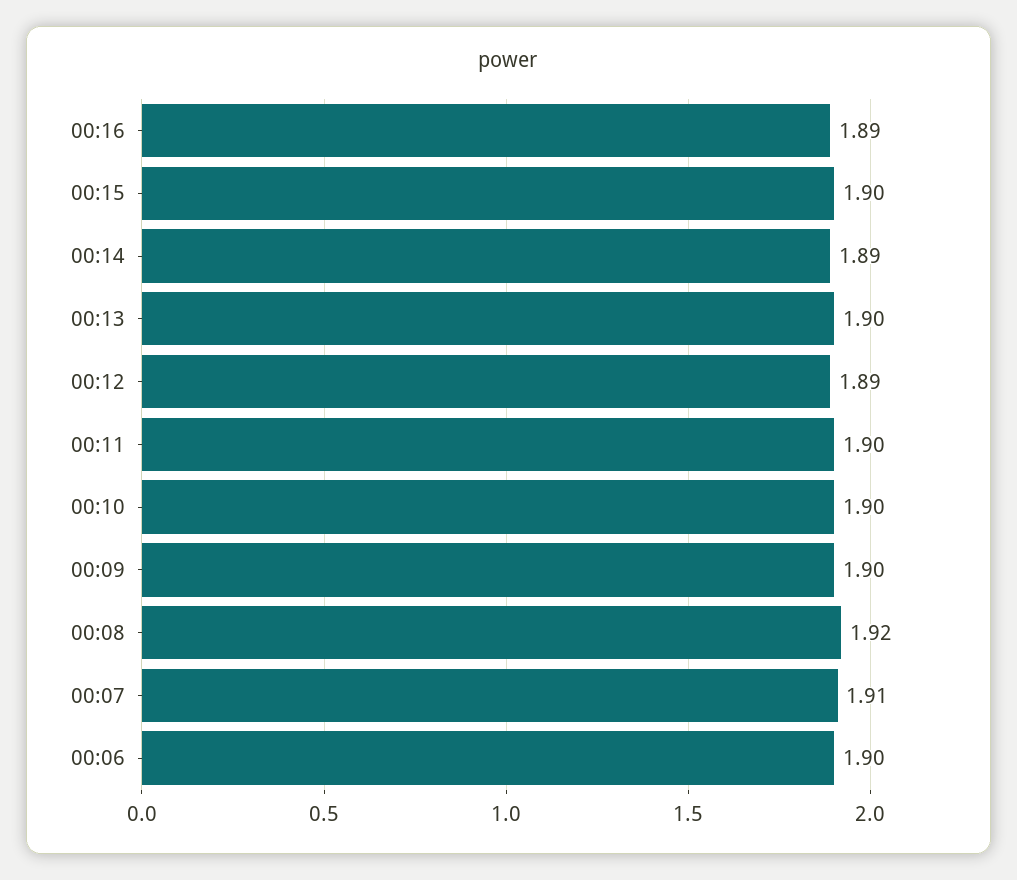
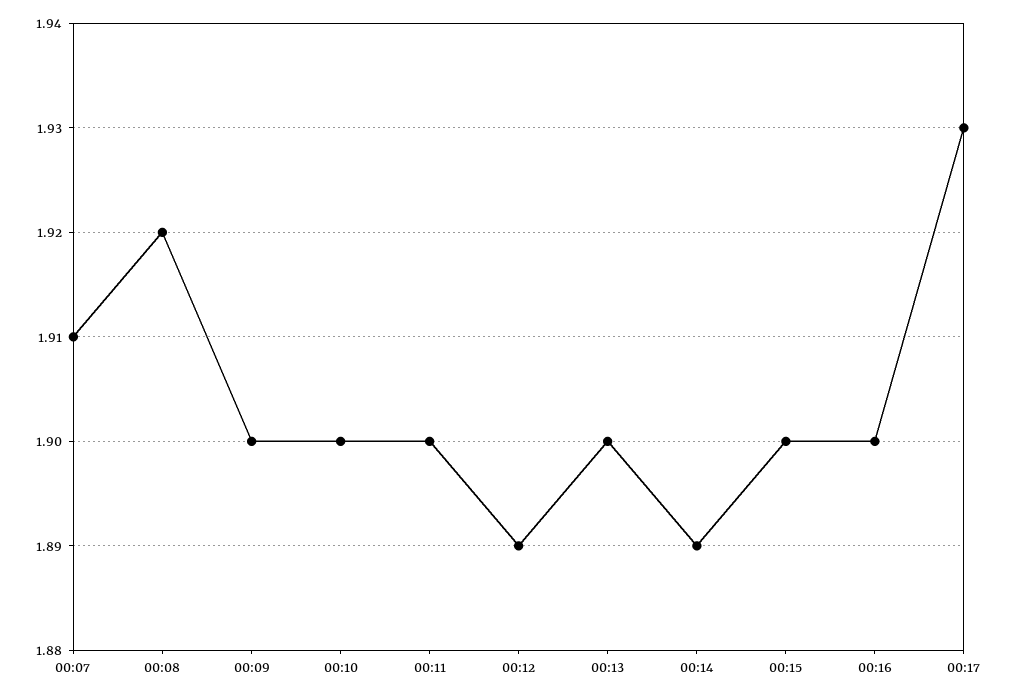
00:16: 1.89 -> 1.9
00:06: 1.9 -> none
00:17: none -> 1.93

